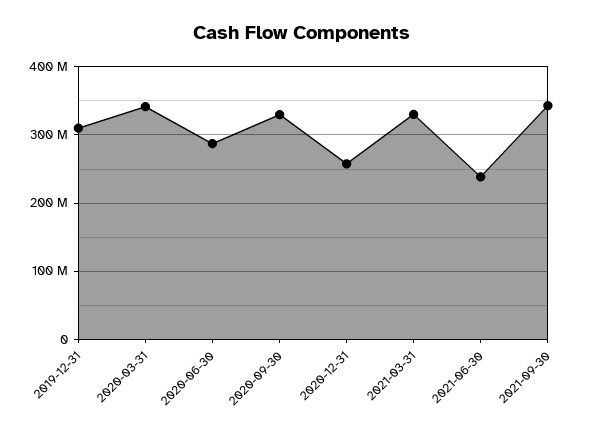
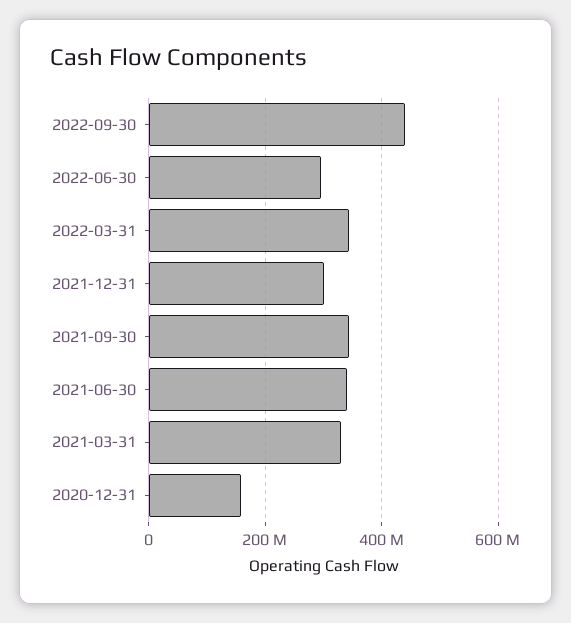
2019-12-31: 310000000 -> none
2020-03-31: 340000000 -> none
2020-06-30: 290000000 -> none
2020-09-30: 330000000 -> none
2020-12-31: 260000000 -> 160000000
2021-06-30: 240000000 -> 340000000
2022-09-30: none -> 440000000
2022-06-30: none -> 300000000
2022-03-31: none -> 340000000
2021-12-31: none -> 300000000

